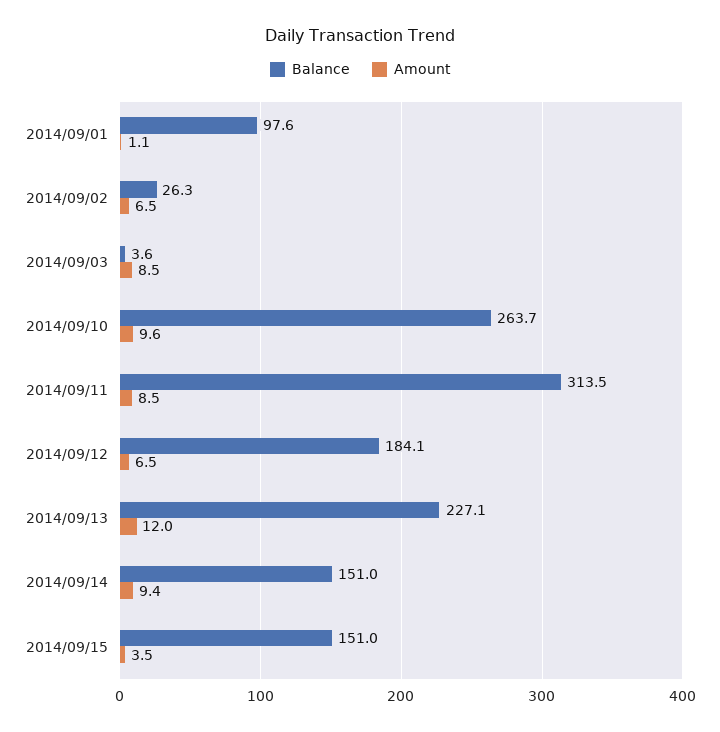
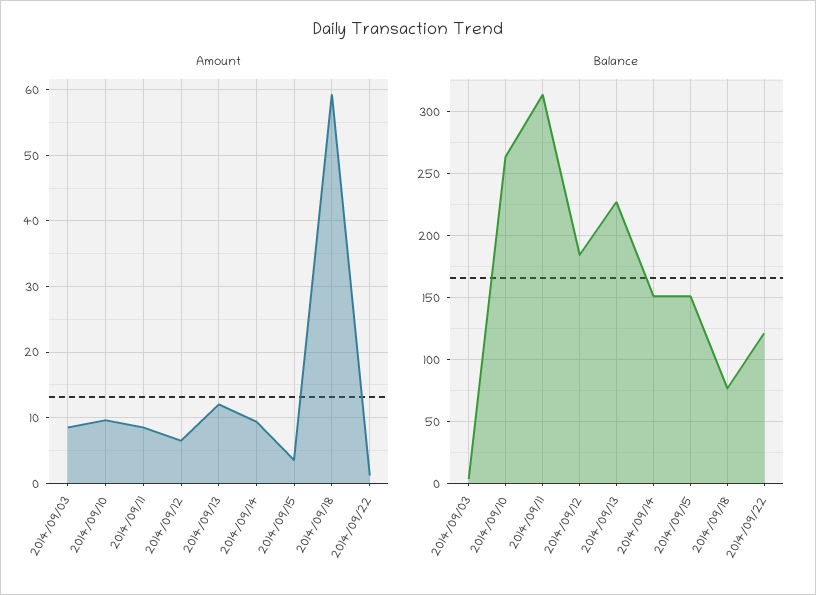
Balance, 2014/09/01: 97.6 -> none
Amount, 2014/09/01: 1.1 -> none
Balance, 2014/09/02: 26.3 -> none
Amount, 2014/09/02: 6.5 -> none
Amount, 2014/09/18: none -> 59
Amount, 2014/09/22: none -> 1
Balance, 2014/09/18: none -> 75
Balance, 2014/09/22: none -> 120

